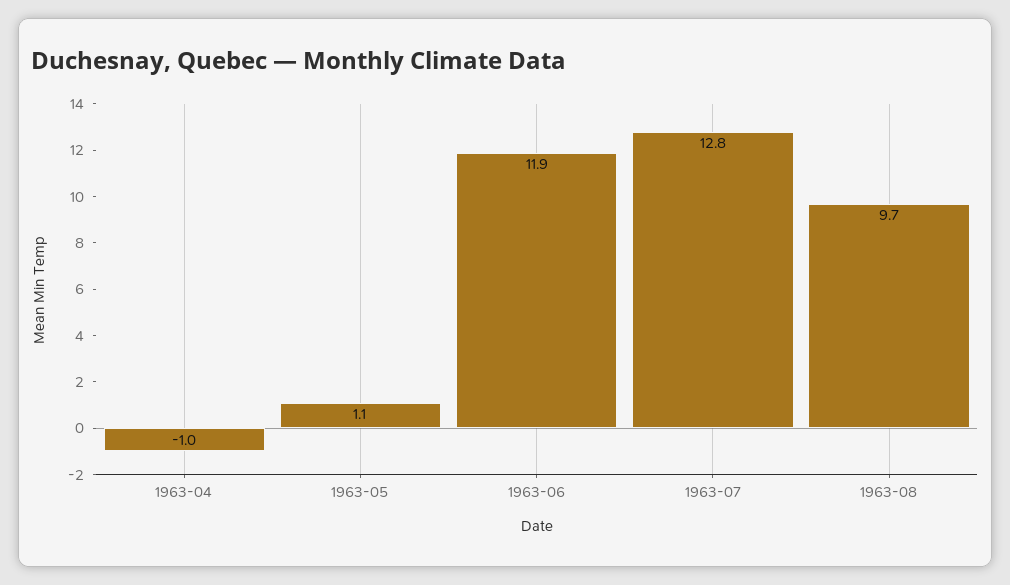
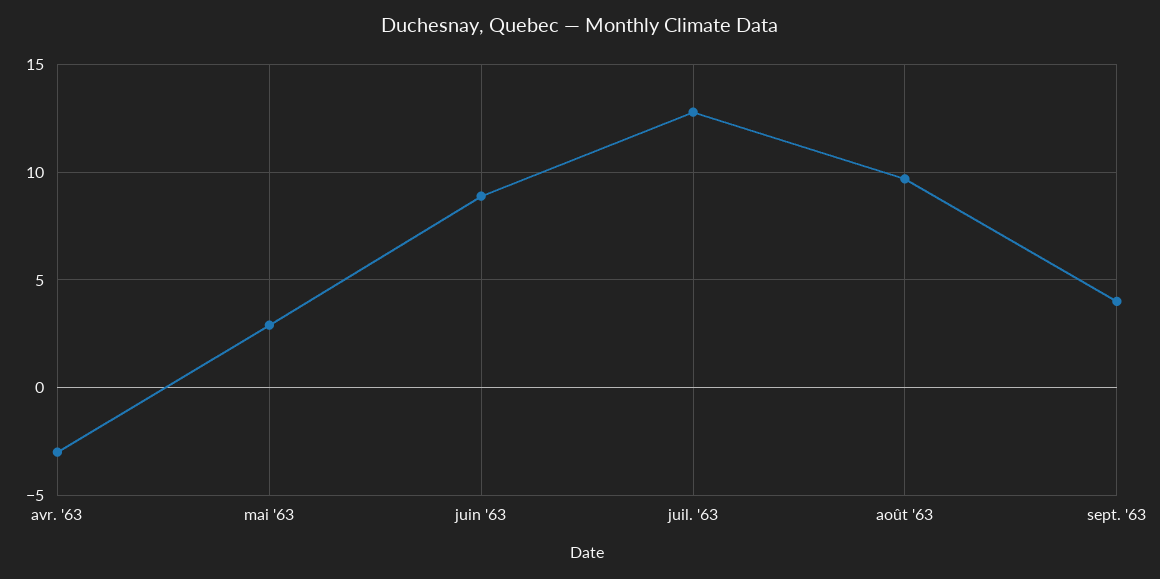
1963-04: -1 -> -3
1963-05: 1.1 -> 3
1963-06: 11.9 -> 9
sept. '63: none -> 4

